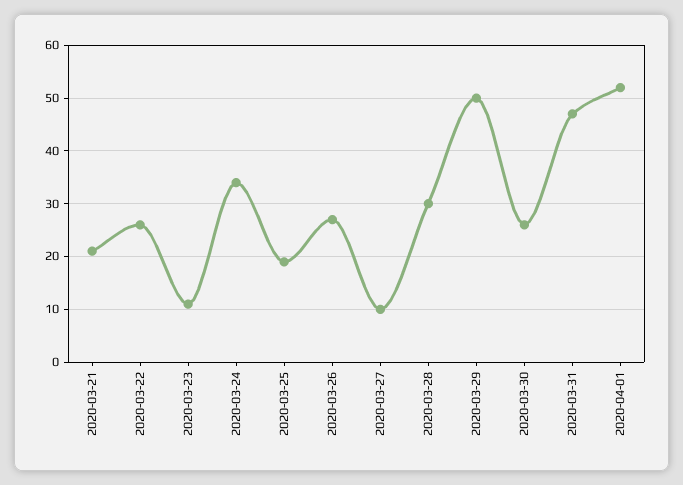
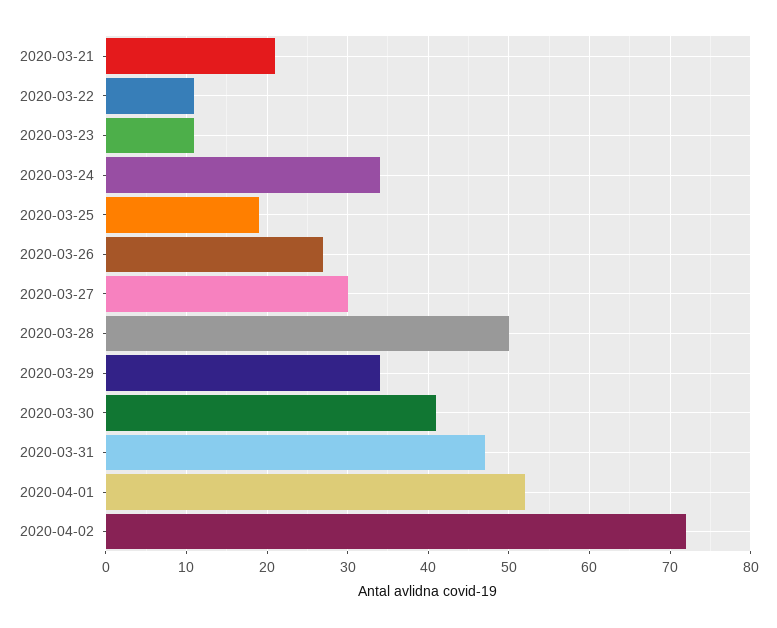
2020-03-22: 25 -> 11
2020-03-27: 10 -> 30
2020-03-28: 30 -> 50
2020-03-29: 50 -> 34
2020-03-30: 25 -> 41
2020-04-02: none -> 72

